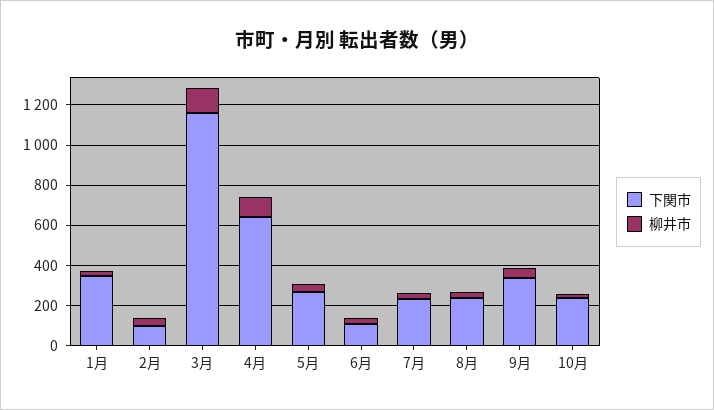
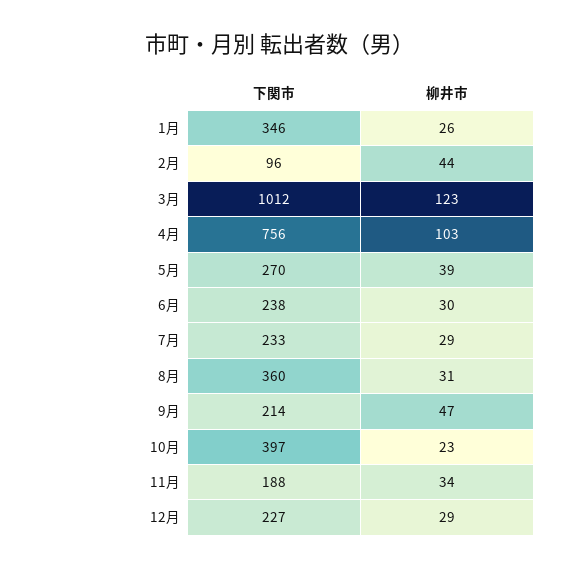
下関市, 3月: 1150 -> 1012
下関市, 4月: 650 -> 756
下関市, 6月: 100 -> 238
下関市, 8月: 250 -> 360
下関市, 9月: 350 -> 214
下関市, 10月: 250 -> 397
下関市, 11月: none -> 188
柳井市, 11月: none -> 34
下関市, 12月: none -> 227
柳井市, 12月: none -> 29

